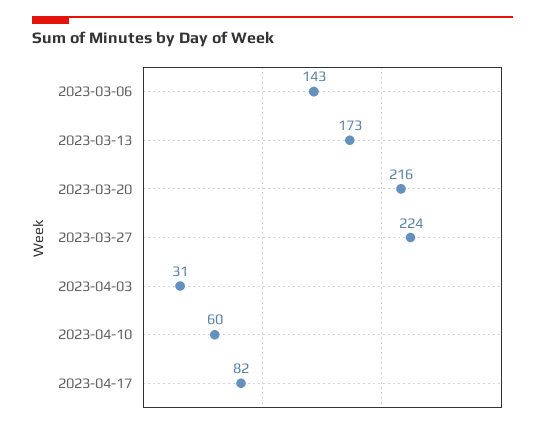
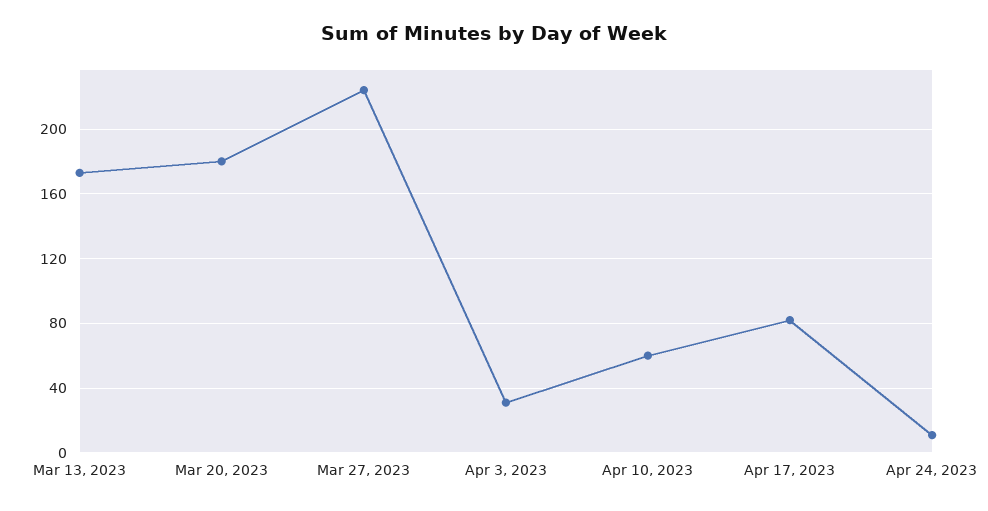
2023-03-06: 143 -> none
2023-03-20: 216 -> 180
Apr 24, 2023: none -> 10

